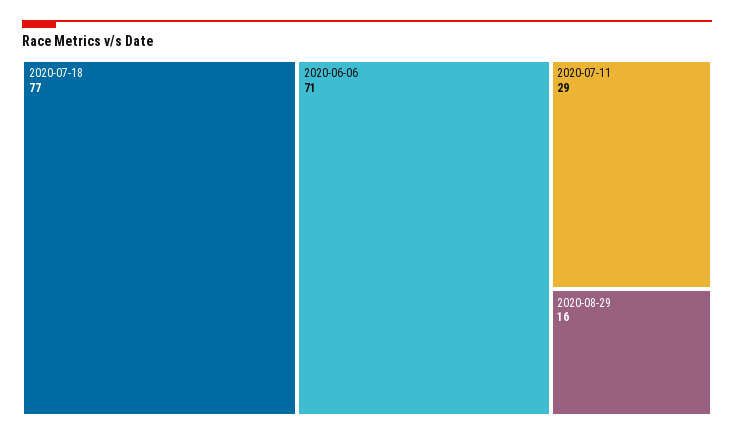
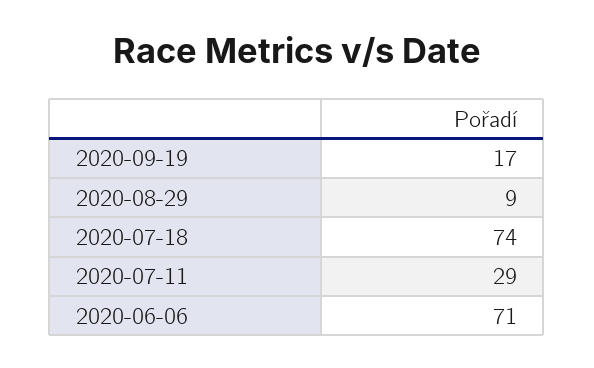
2020-07-18: 77 -> 74
2020-08-29: 16 -> 9
2020-09-19: none -> 17

